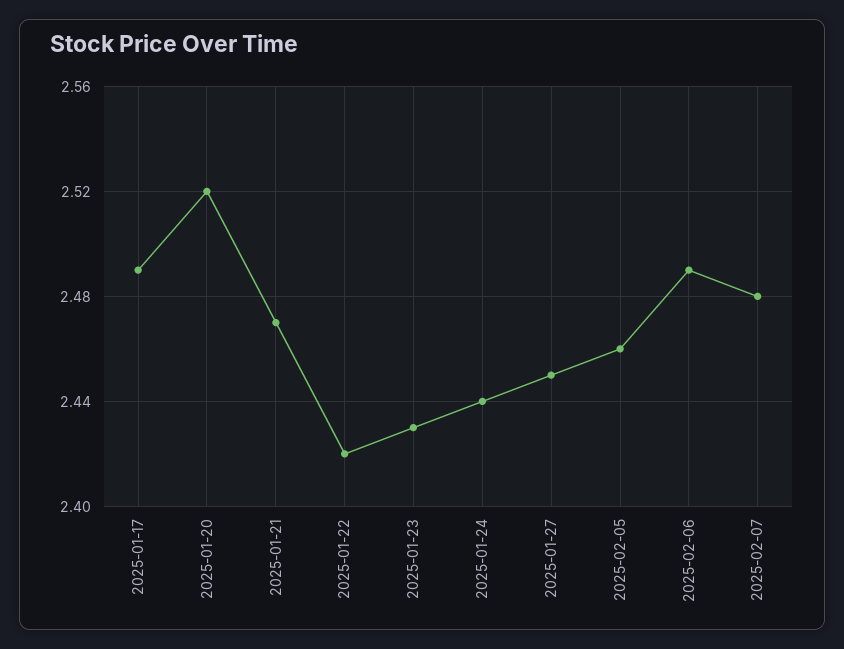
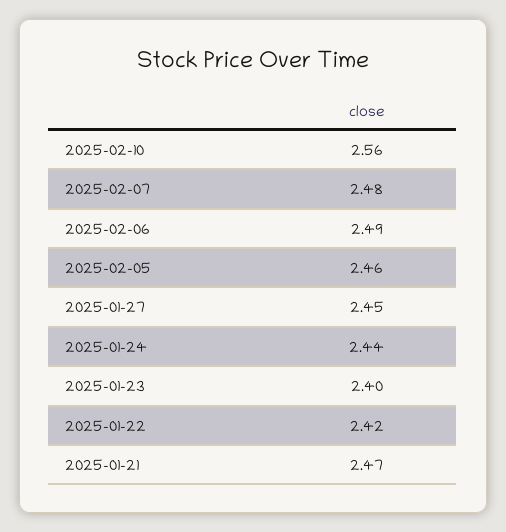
2025-01-17: 2.49 -> none
2025-01-20: 2.52 -> none
2025-01-23: 2.43 -> 2.4
2025-02-10: none -> 2.56

